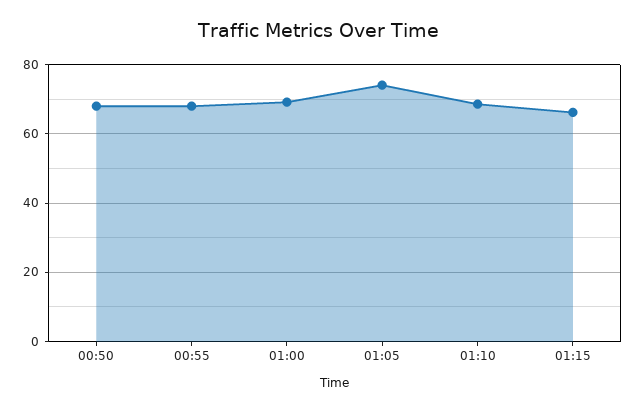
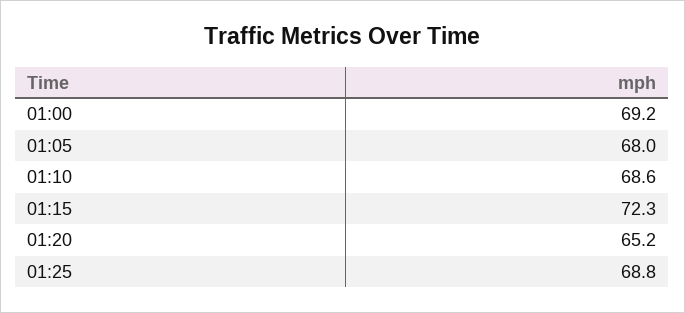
00:50: 68 -> none
00:55: 68 -> none
01:05: 74 -> 68
01:15: 66 -> 72.3
01:20: none -> 65.2
01:25: none -> 68.8

